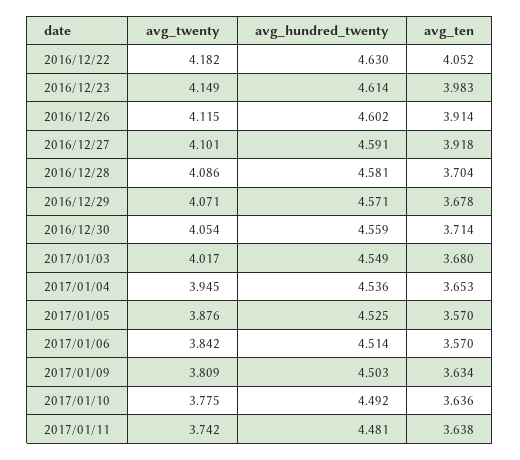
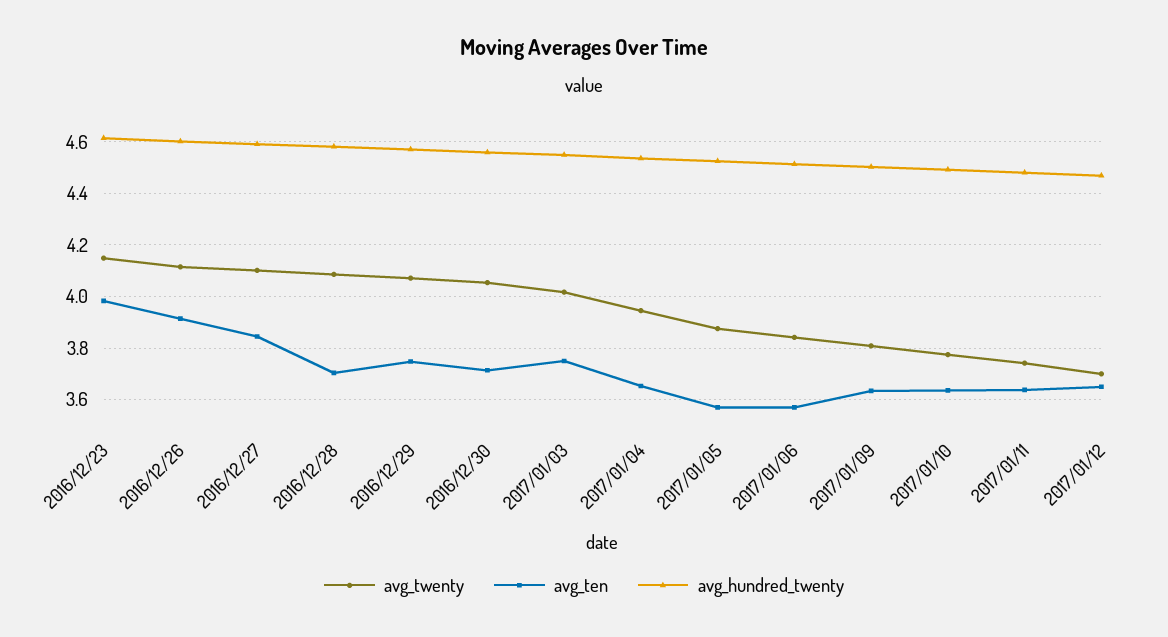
avg_twenty, 2016/12/22: 4.182 -> none
avg_hundred_twenty, 2016/12/22: 4.63 -> none
avg_ten, 2016/12/22: 4.052 -> none
avg_ten, 2016/12/27: 3.918 -> 3.85
avg_ten, 2016/12/29: 3.678 -> 3.75
avg_ten, 2017/01/03: 3.68 -> 3.75
avg_twenty, 2017/01/12: none -> 3.7
avg_ten, 2017/01/12: none -> 3.65
avg_hundred_twenty, 2017/01/12: none -> 4.475

